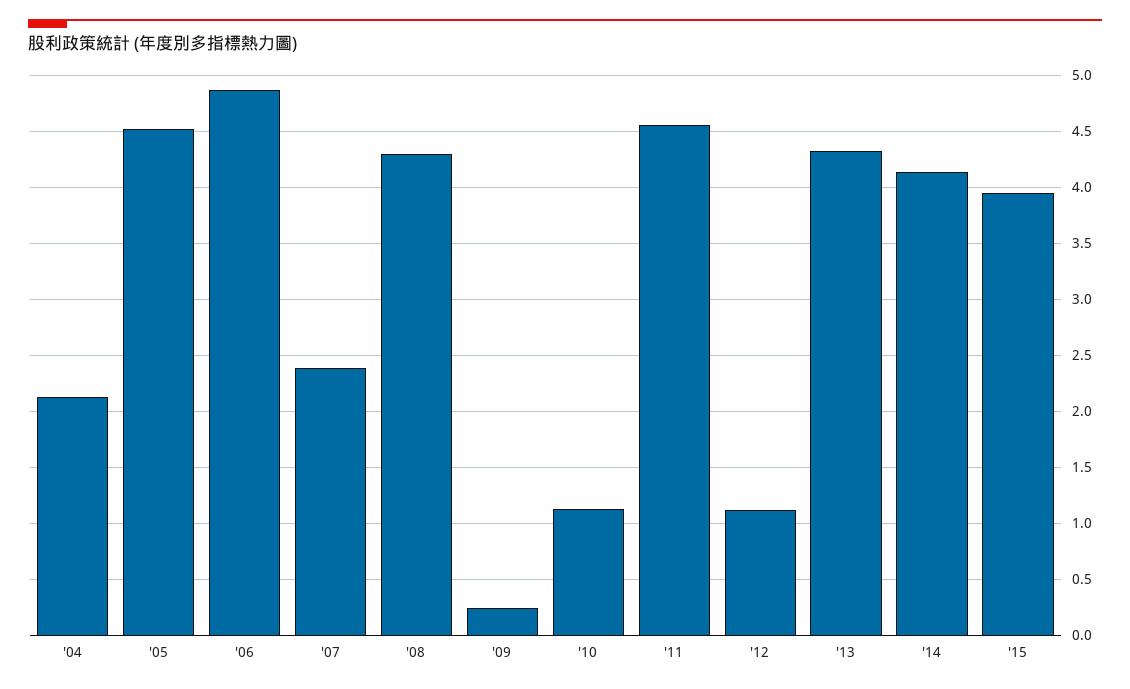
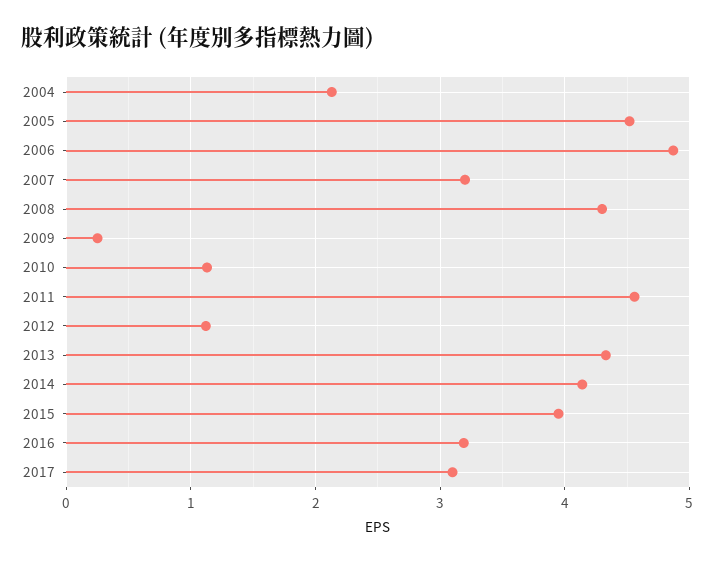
'07: 2.4 -> 3.2
2016: none -> 3.2
2017: none -> 3.1

